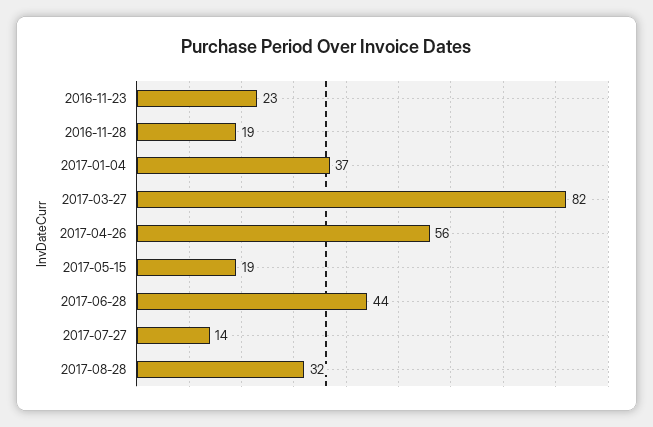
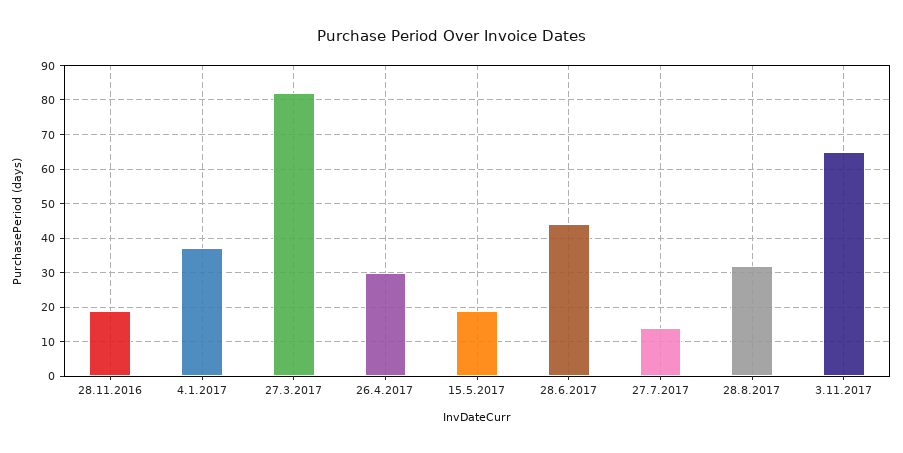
2016-11-23: 23 -> none
2017-04-26: 56 -> 30
3.11.2017: none -> 65

